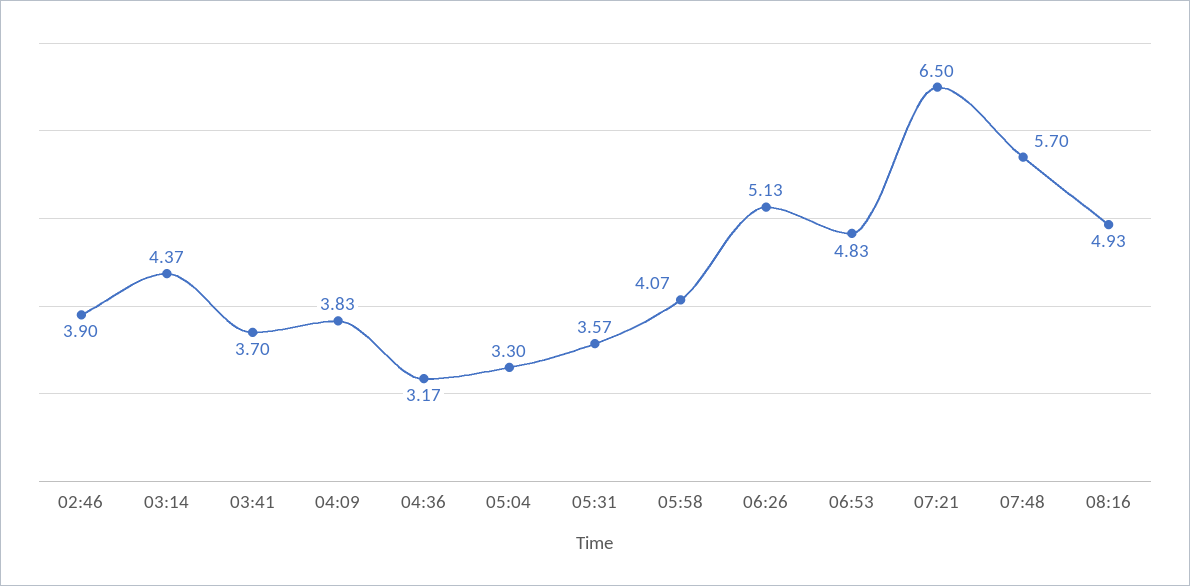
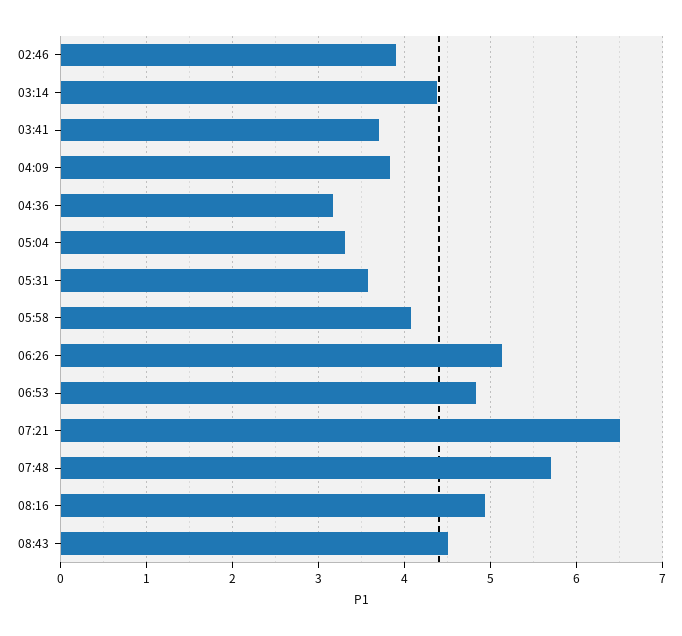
08:43: none -> 4.5

